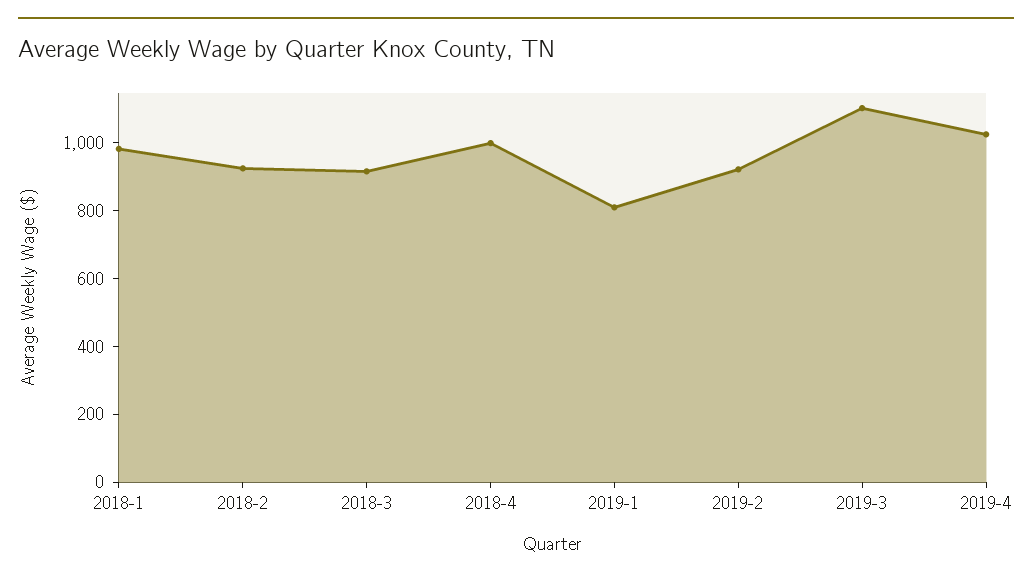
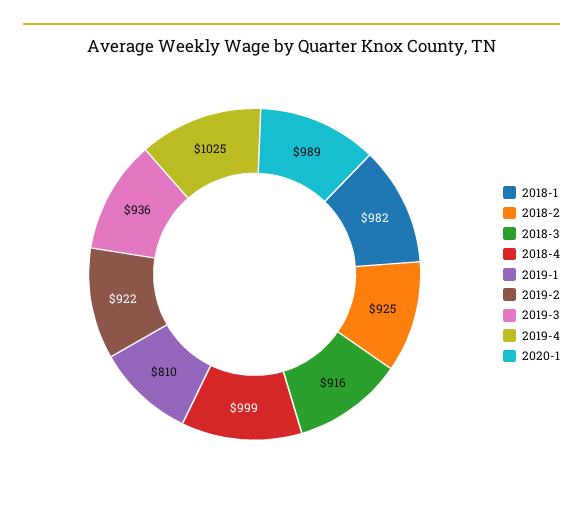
2019-3: 1100 -> 936
2020-1: none -> 989

